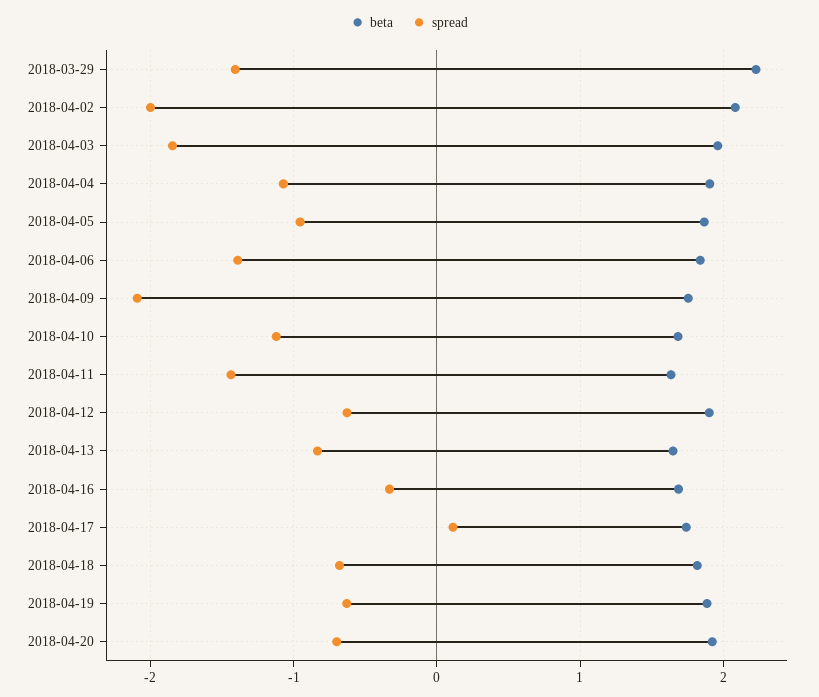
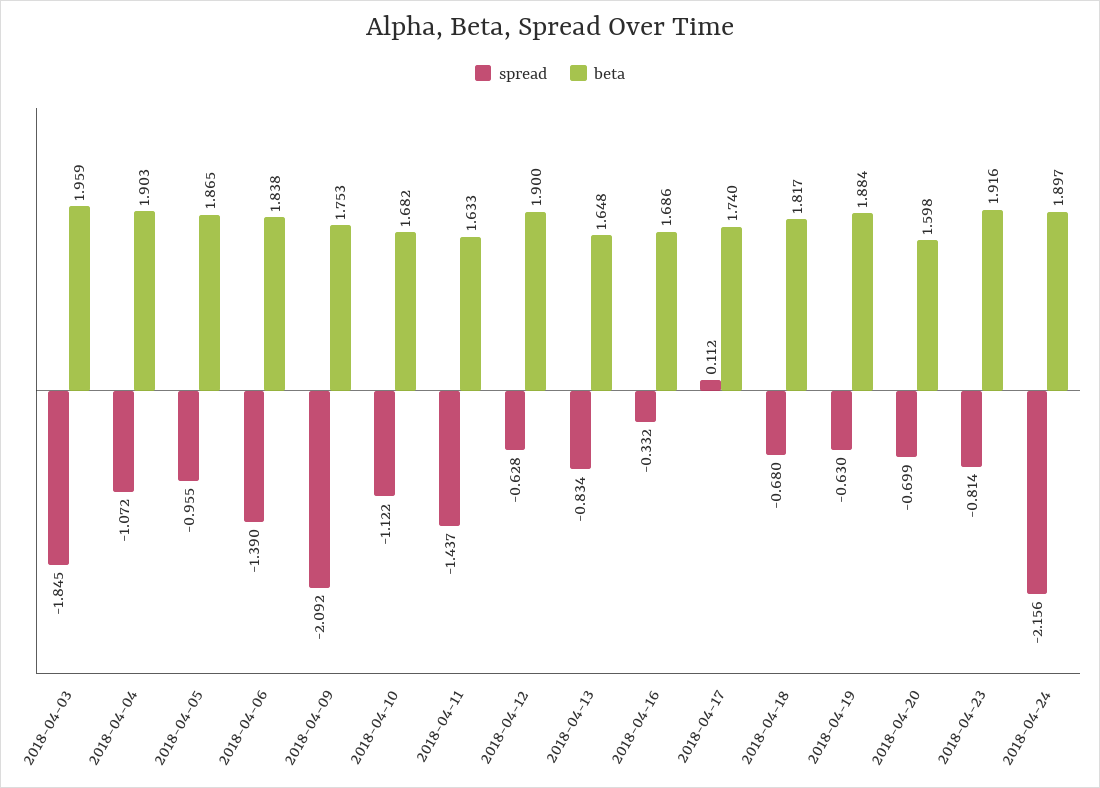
beta, 2018-03-29: 2.2 -> none
spread, 2018-03-29: -1.4 -> none
beta, 2018-04-02: 2.1 -> none
spread, 2018-04-02: -2 -> none
beta, 2018-04-20: 1.9 -> 1.598
spread, 2018-04-23: none -> -0.814
beta, 2018-04-23: none -> 1.916
spread, 2018-04-24: none -> -2.156
beta, 2018-04-24: none -> 1.897

